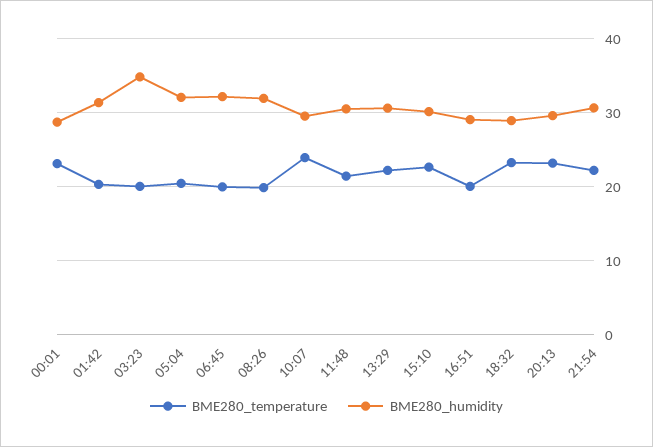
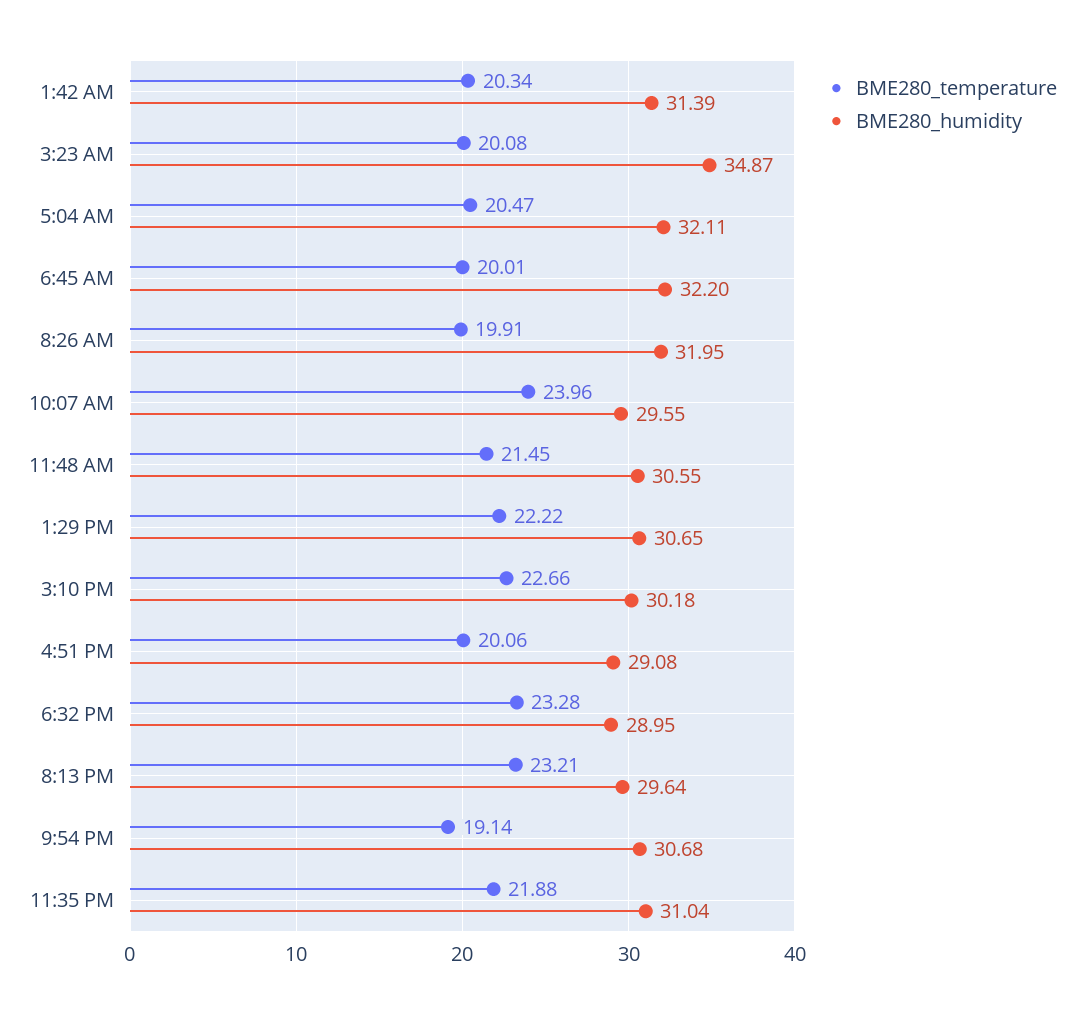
BME280_temperature, 00:01: 23 -> none
BME280_humidity, 00:01: 29 -> none
BME280_temperature, 21:54: 22 -> 19.14
BME280_temperature, 11:35 PM: none -> 21.88
BME280_humidity, 11:35 PM: none -> 31.04

